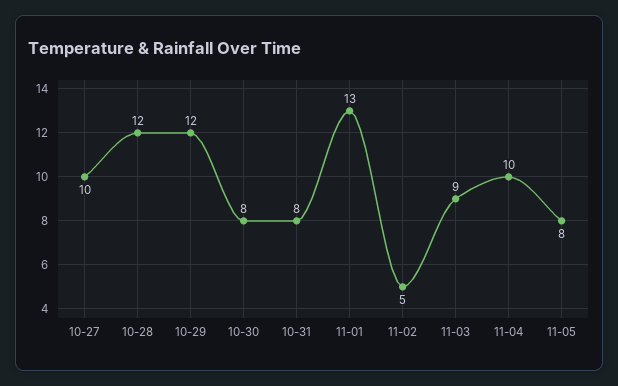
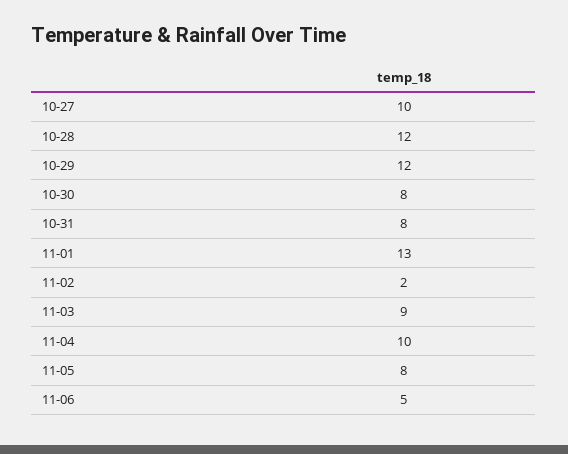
11-02: 5 -> 2
11-06: none -> 5

